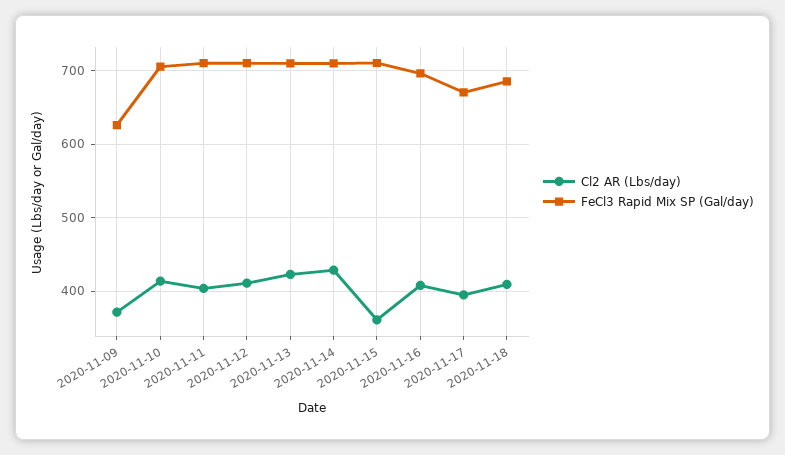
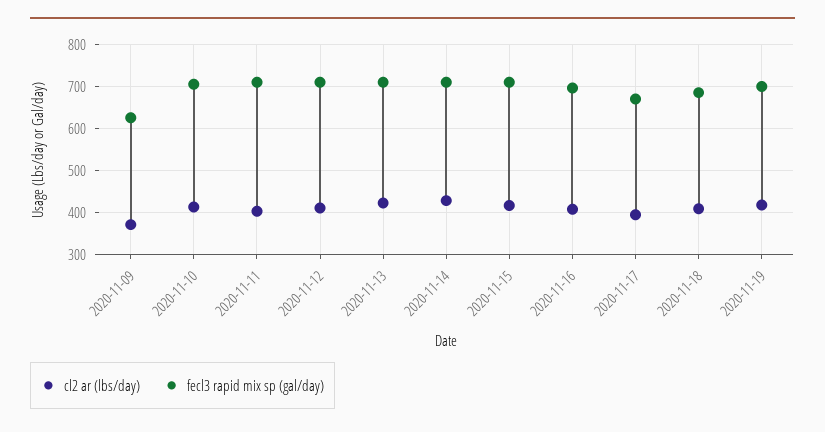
Cl2 AR (Lbs/day), 2020-11-15: 360 -> 420
Cl2 AR (Lbs/day), 2020-11-19: none -> 420
FeCl3 Rapid Mix SP (Gal/day), 2020-11-19: none -> 700

